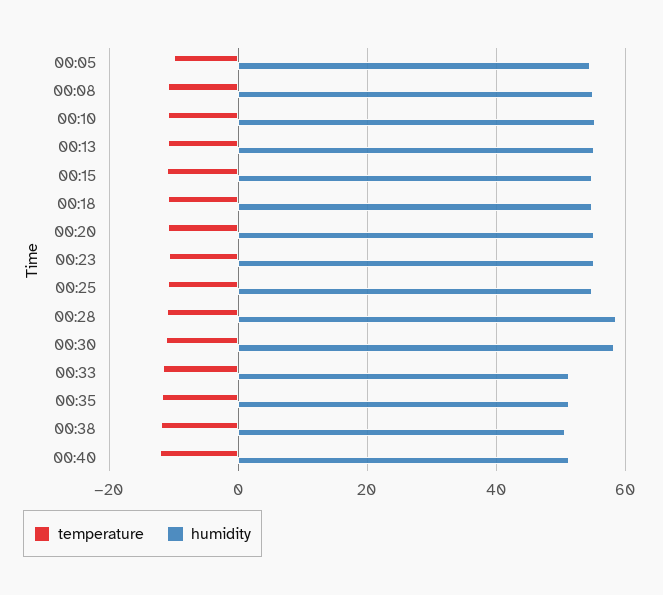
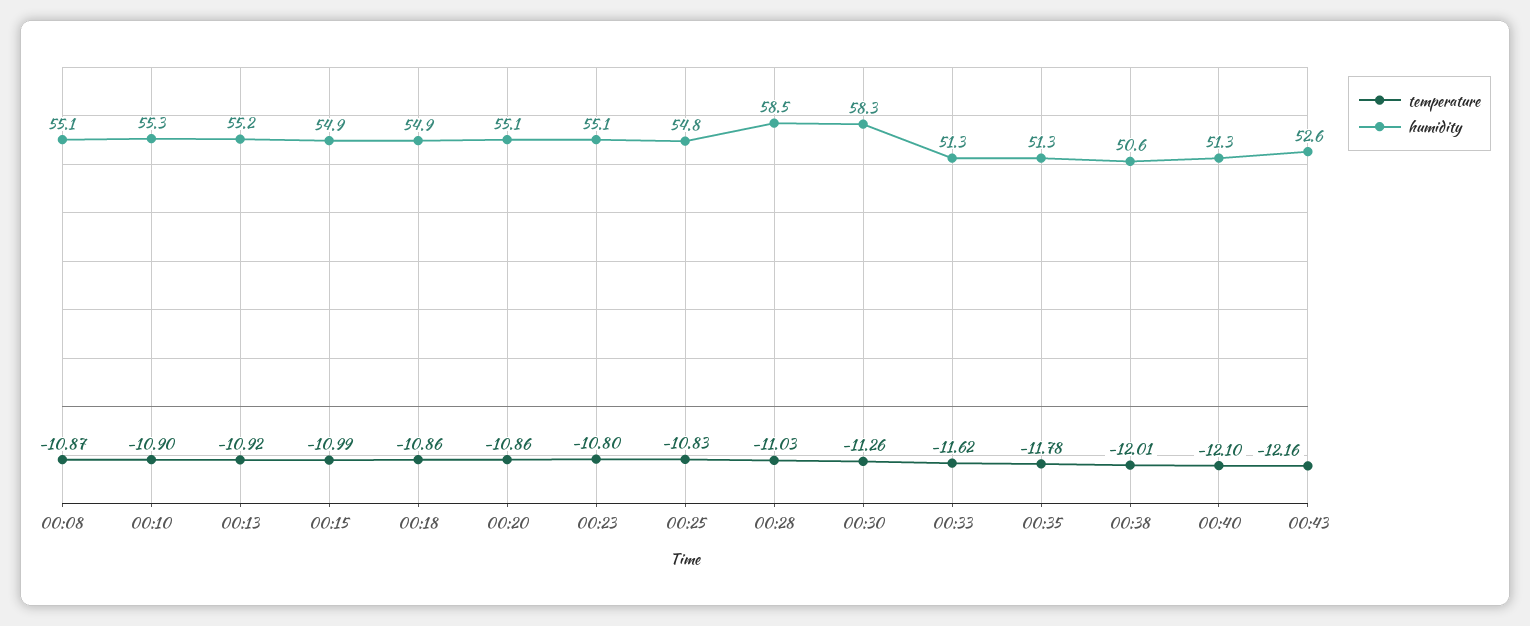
temperature, 00:05: -10 -> none
humidity, 00:05: 54 -> none
temperature, 00:43: none -> -12.16
humidity, 00:43: none -> 52.6

